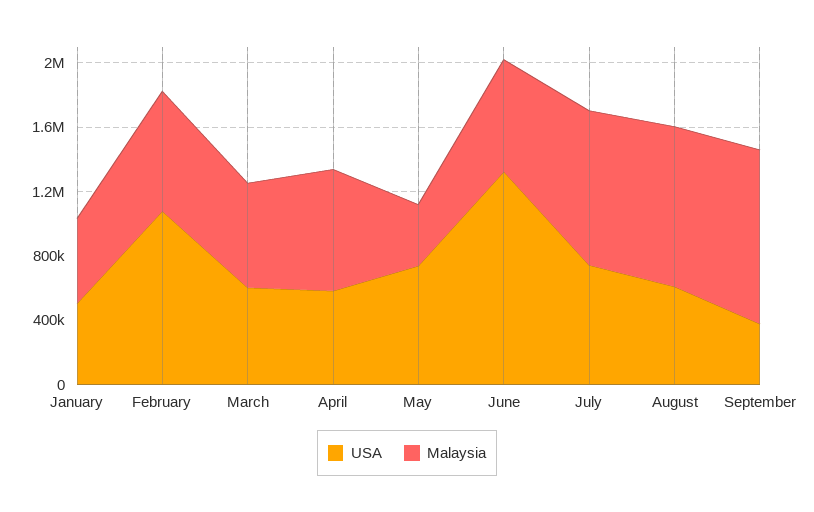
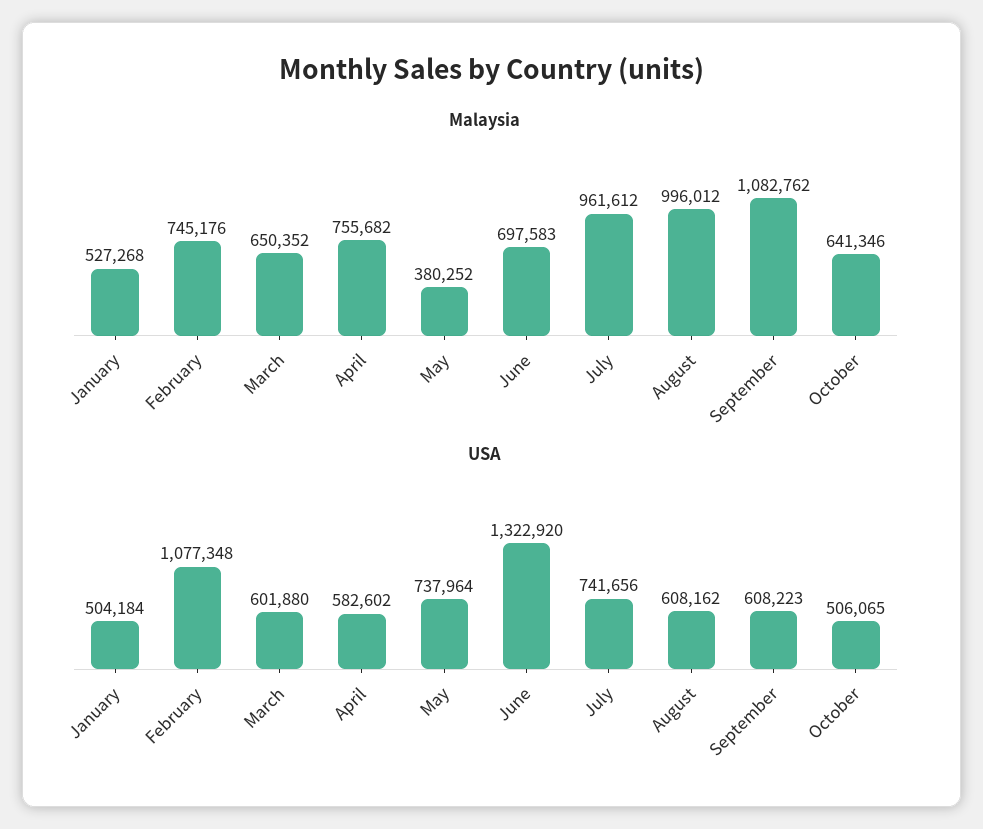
USA, September: 400000 -> 608223
Malaysia, October: none -> 641346
USA, October: none -> 506065

